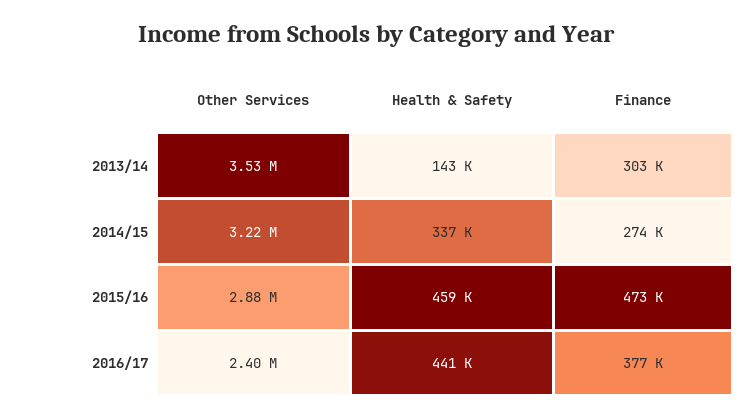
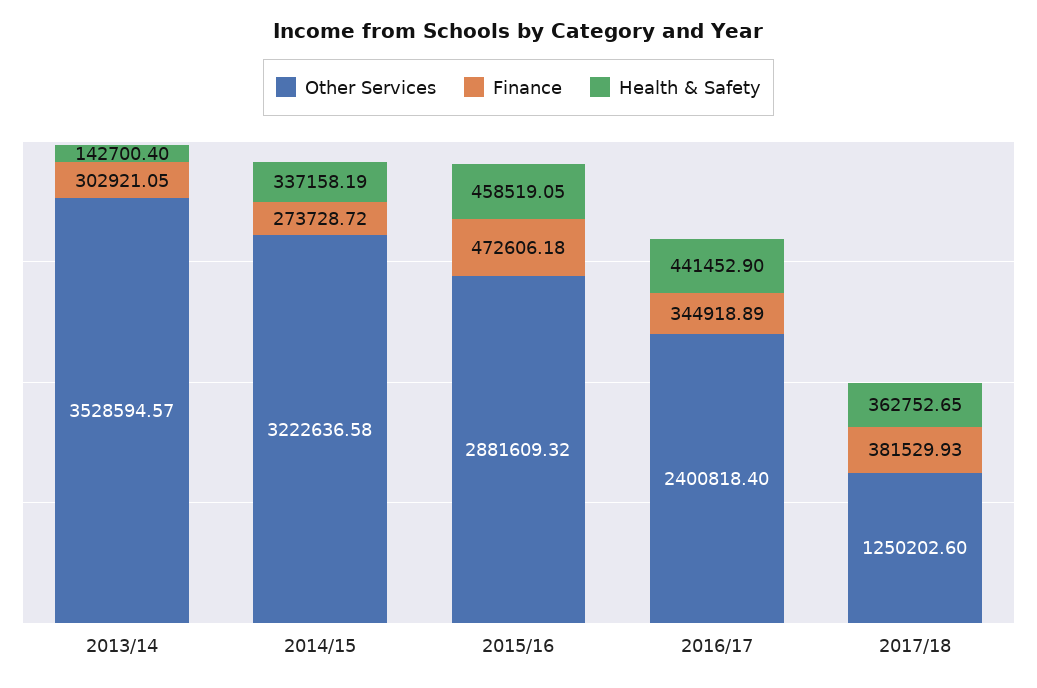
Finance, 2016/17: 377000 -> 344918.89
Other Services, 2017/18: none -> 1250202.6
Finance, 2017/18: none -> 381529.93
Health & Safety, 2017/18: none -> 362752.65

